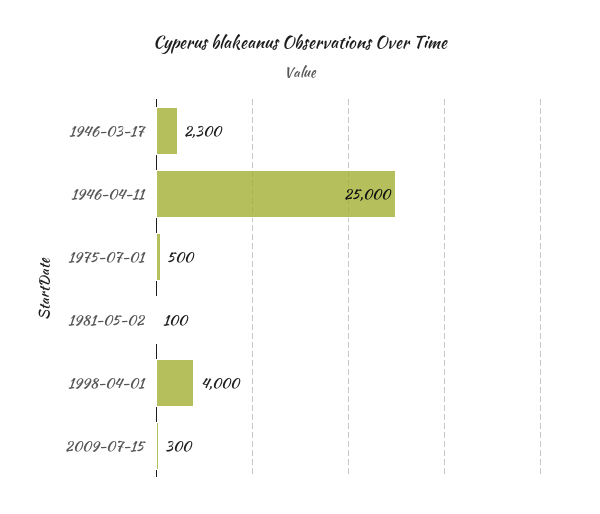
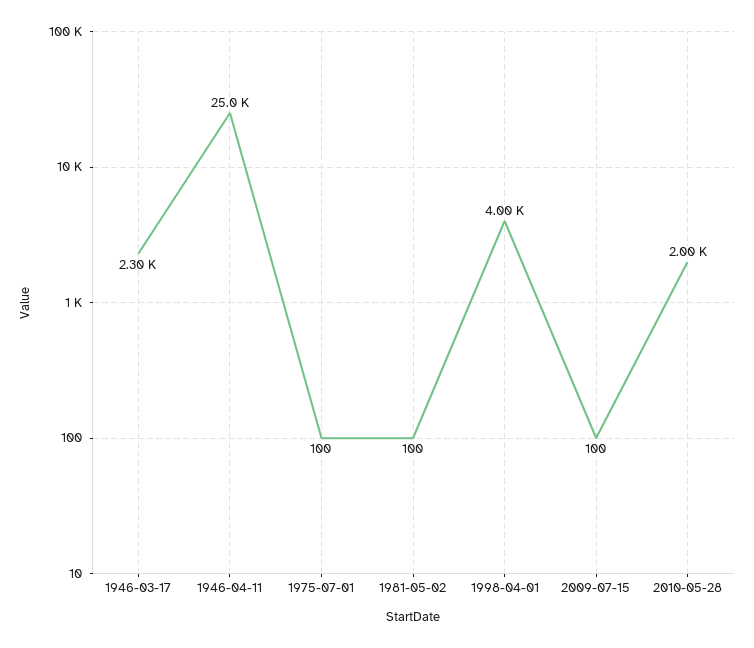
1975-07-01: 500 -> 100
2009-07-15: 300 -> 100
2010-05-28: none -> 2000

